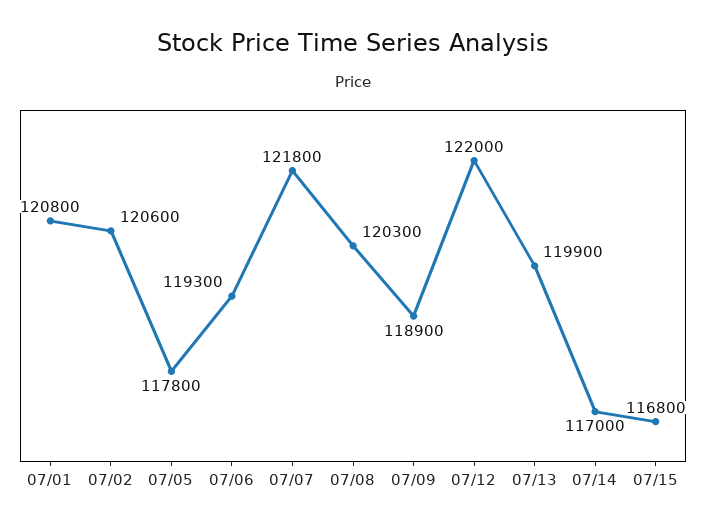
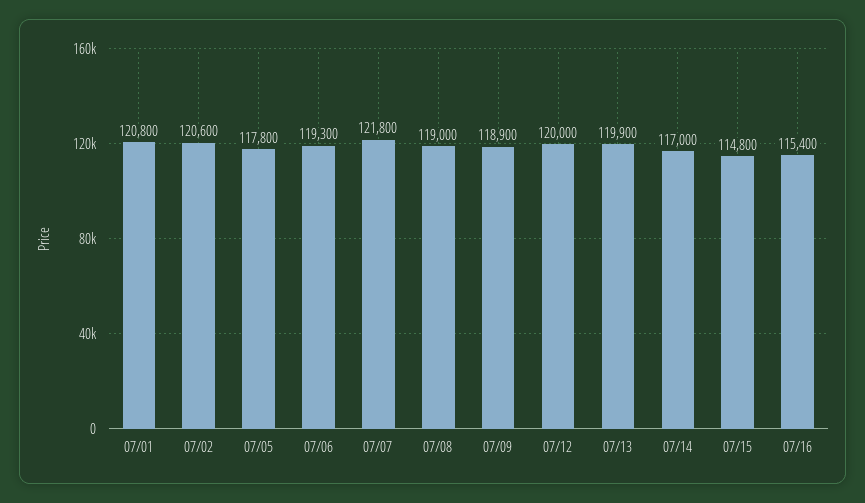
07/08: 120300 -> 119000
07/12: 122000 -> 120000
07/15: 116800 -> 114800
07/16: none -> 115400

